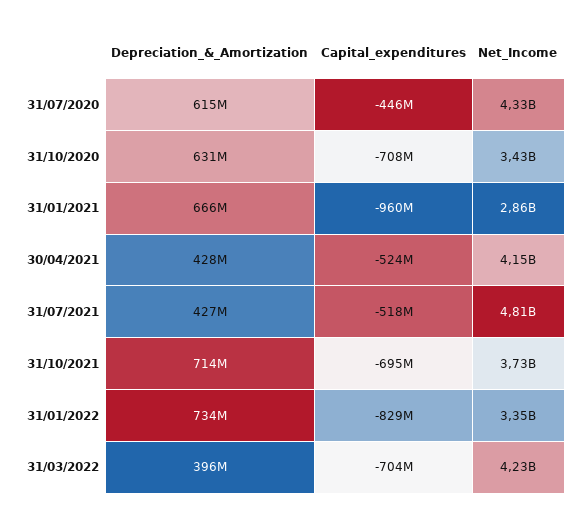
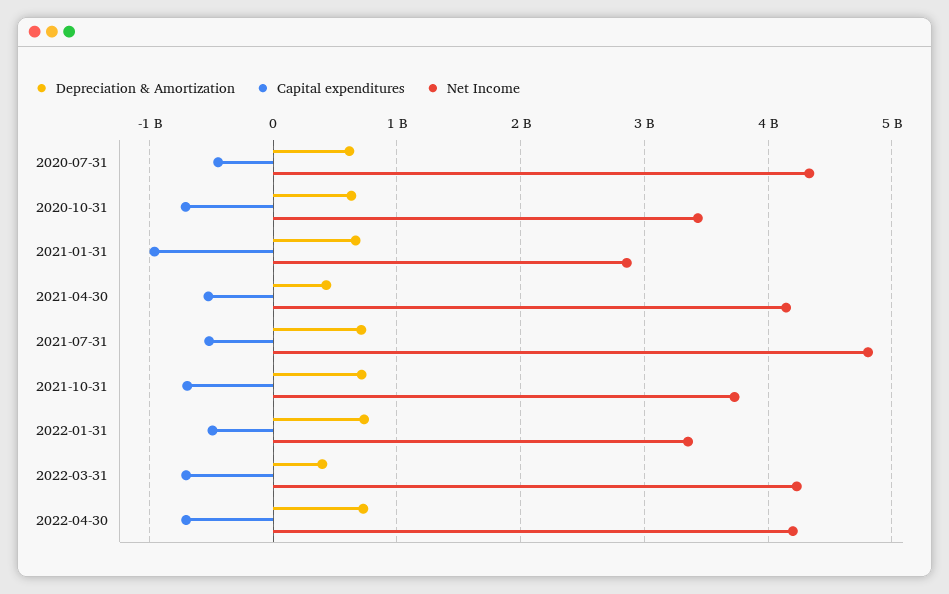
Depreciation_&_Amortization, 31/07/2021: 427000000 -> 700000000
Capital_expenditures, 31/01/2022: -829000000 -> -500000000
Depreciation_&_Amortization, 2022-04-30: none -> 700000000
Capital_expenditures, 2022-04-30: none -> -700000000
Net_Income, 2022-04-30: none -> 4200000000

